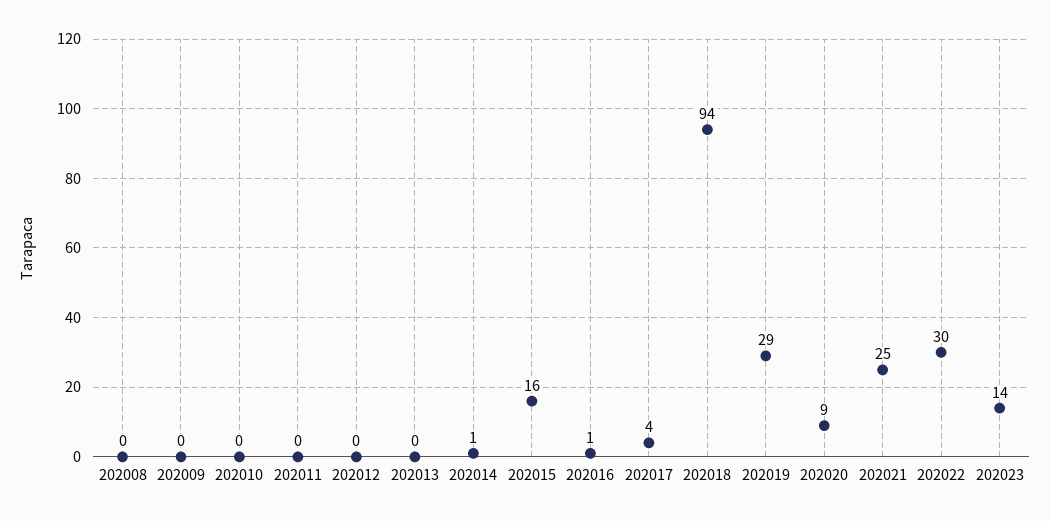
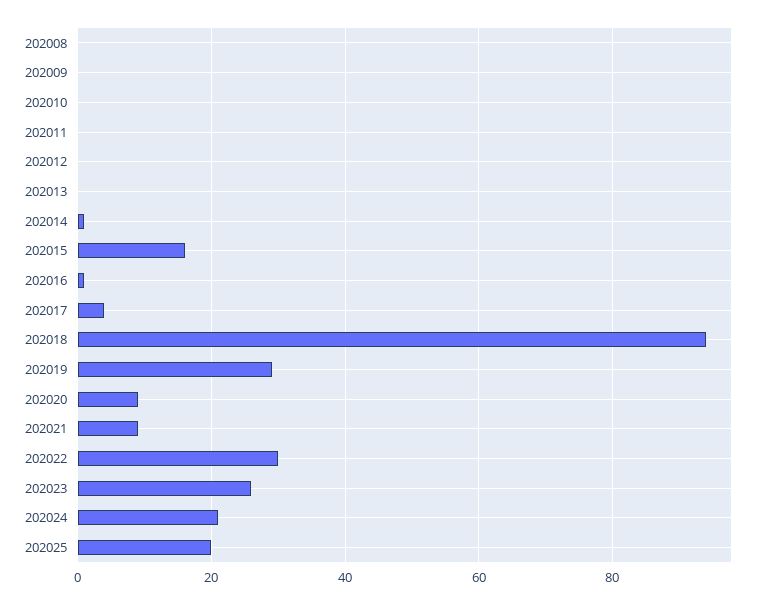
202021: 25 -> 10
202023: 14 -> 25
202024: none -> 20
202025: none -> 20

